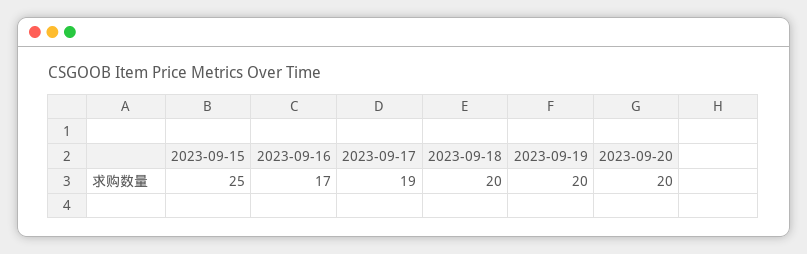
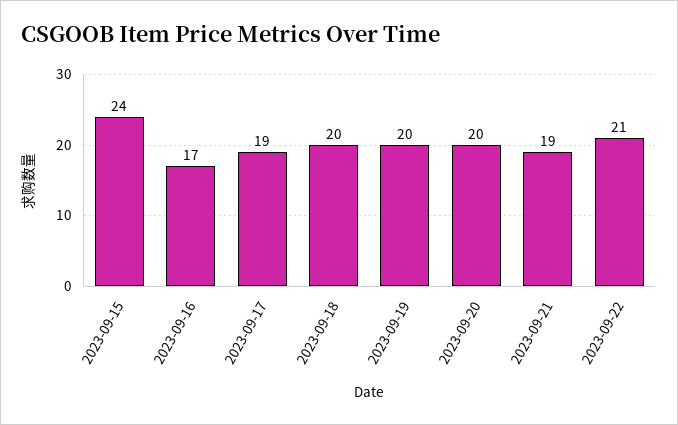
2023-09-15: 25 -> 24
2023-09-21: none -> 19
2023-09-22: none -> 21

